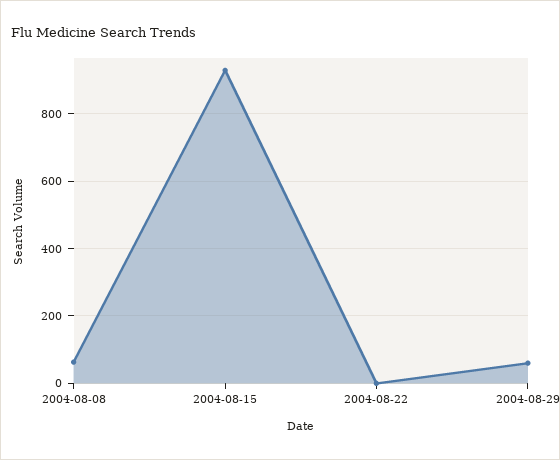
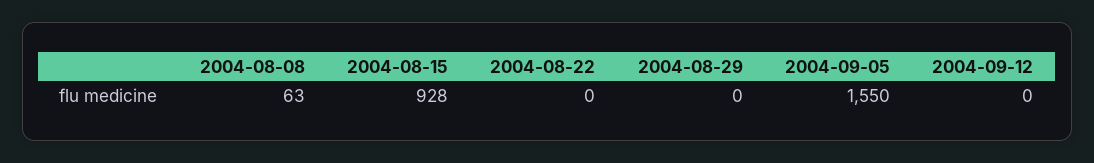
2004-08-29: 60 -> 0
2004-09-05: none -> 1550
2004-09-12: none -> 0

